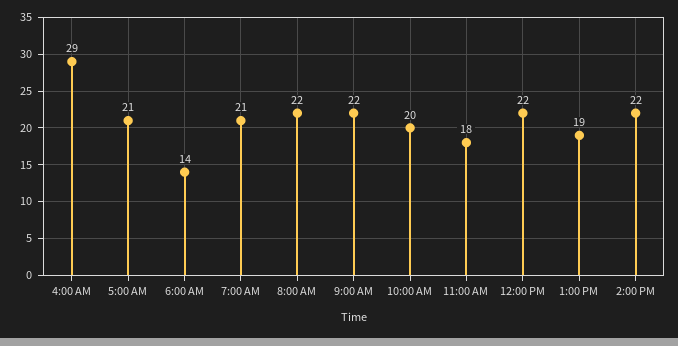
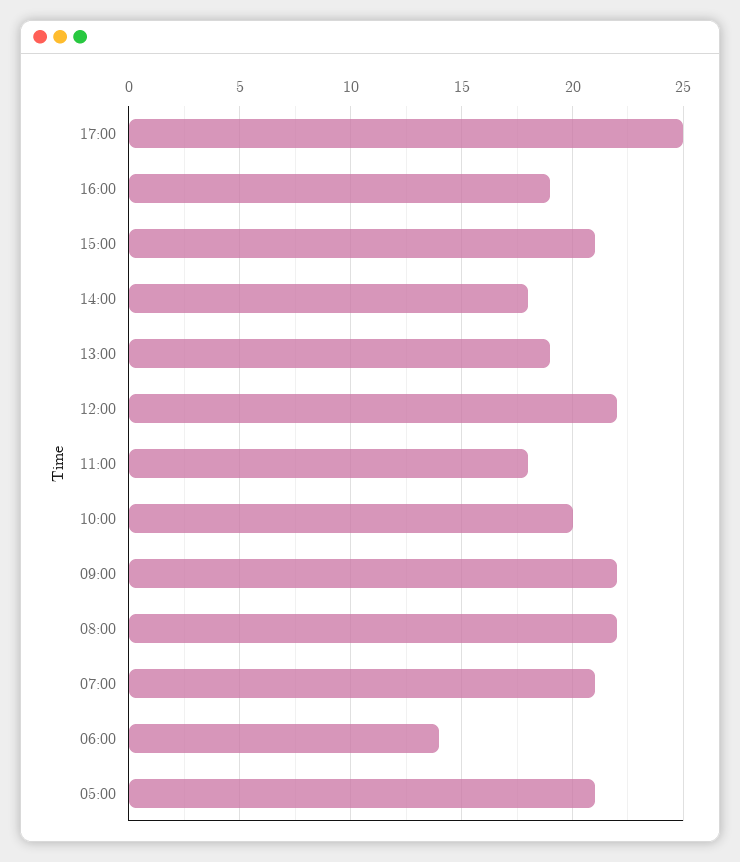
4:00 AM: 29 -> none
2:00 PM: 22 -> 18
17:00: none -> 25
16:00: none -> 19
15:00: none -> 21

